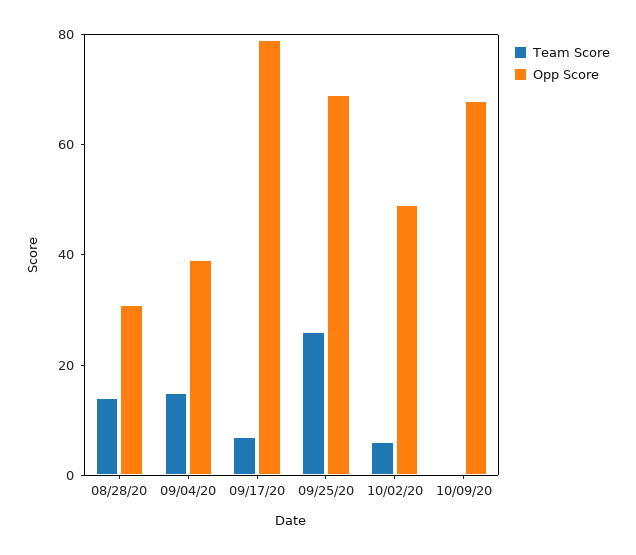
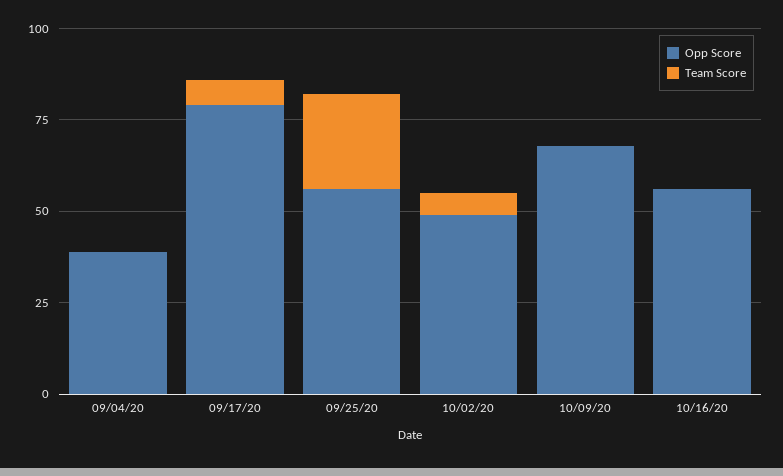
Team Score, 08/28/20: 15 -> none
Opp Score, 08/28/20: 30 -> none
Team Score, 09/04/20: 15 -> 0
Opp Score, 09/25/20: 70 -> 55
Opp Score, 10/16/20: none -> 55
Team Score, 10/16/20: none -> 0

